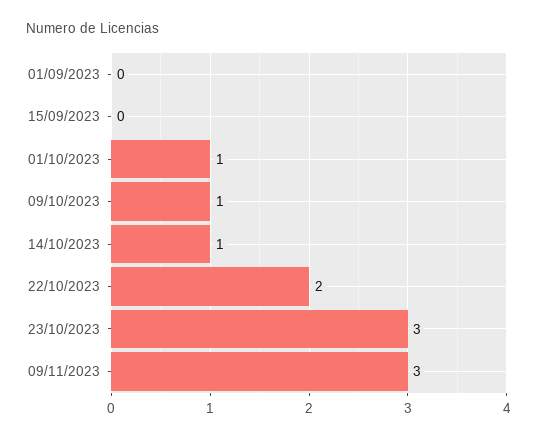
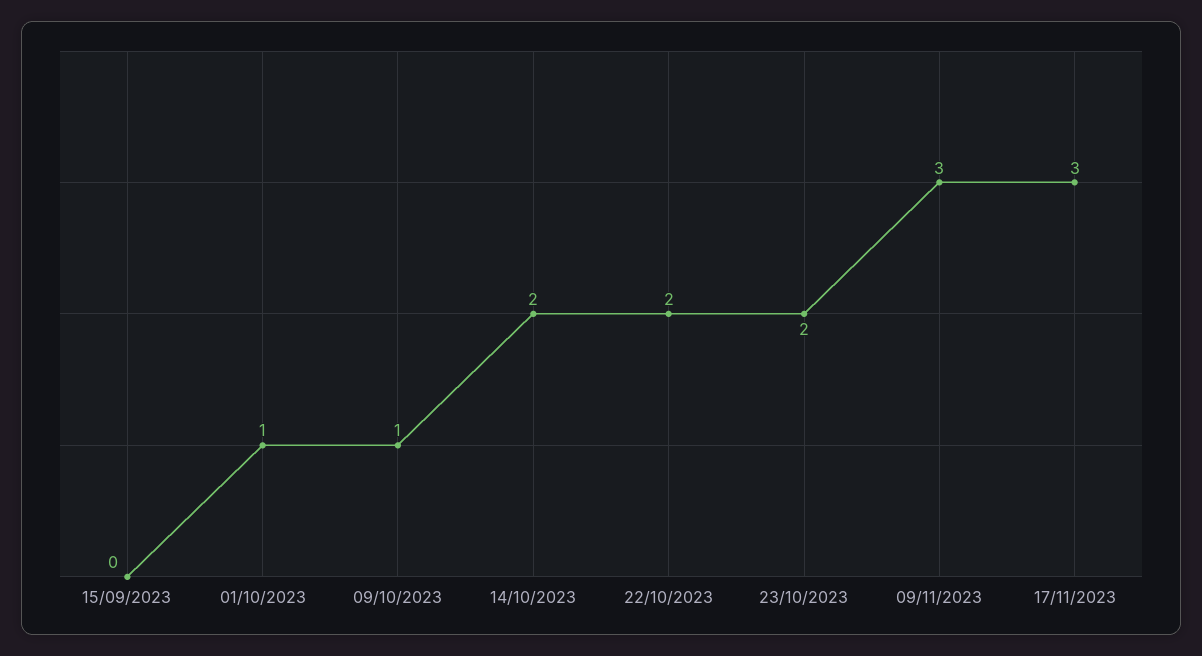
01/09/2023: 0 -> none
14/10/2023: 1 -> 2
23/10/2023: 3 -> 2
17/11/2023: none -> 3

